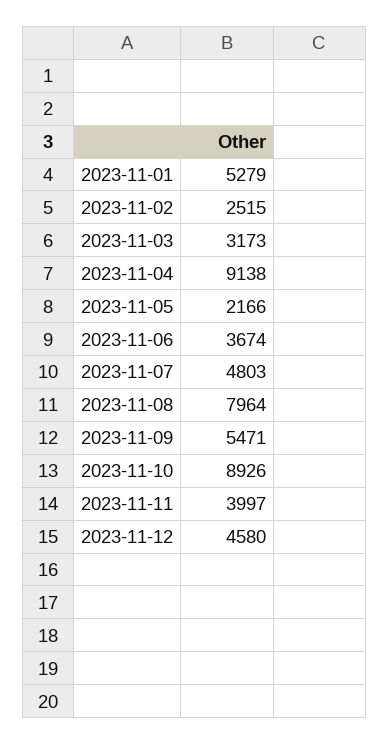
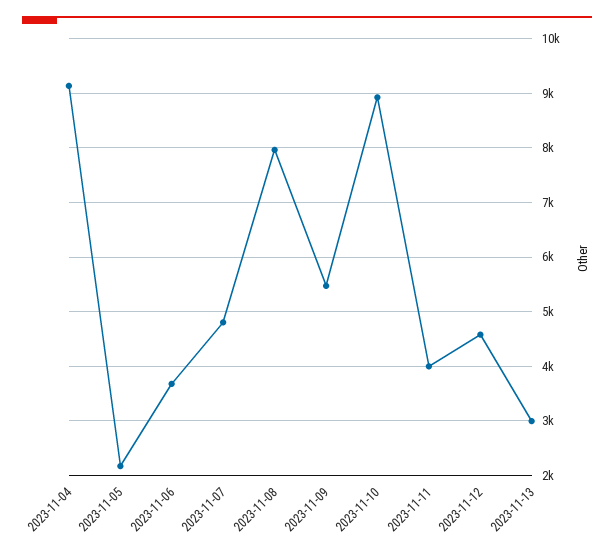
2023-11-01: 5279 -> none
2023-11-02: 2515 -> none
2023-11-03: 3173 -> none
2023-11-13: none -> 3000

